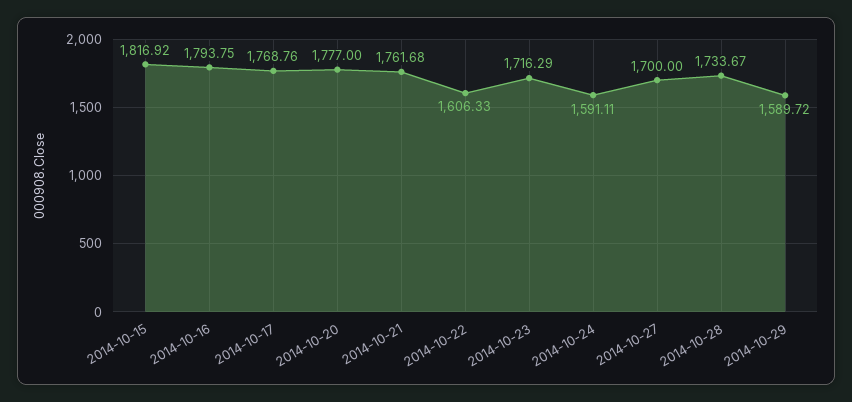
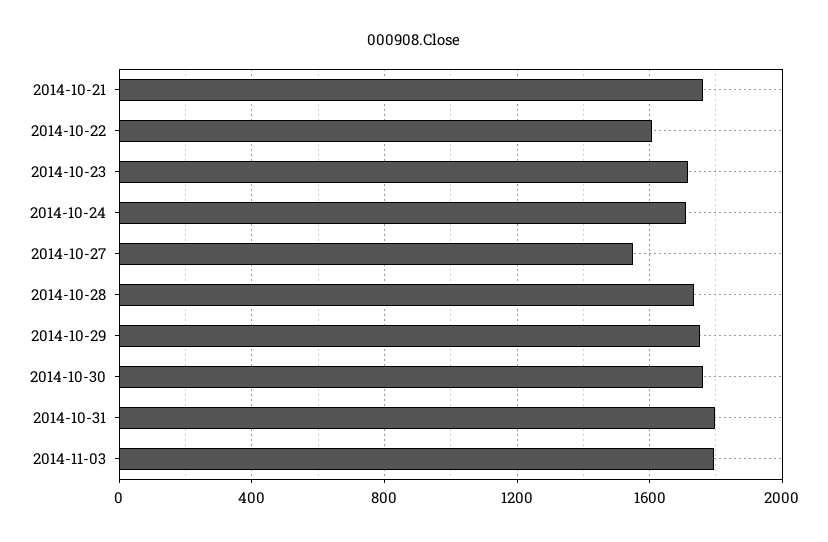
2014-10-15: 1816.92 -> none
2014-10-16: 1793.75 -> none
2014-10-17: 1768.76 -> none
2014-10-20: 1777 -> none
2014-10-24: 1591.11 -> 1700
2014-10-27: 1700 -> 1550
2014-10-29: 1589.72 -> 1750
2014-10-30: none -> 1750
2014-10-31: none -> 1800
2014-11-03: none -> 1800

